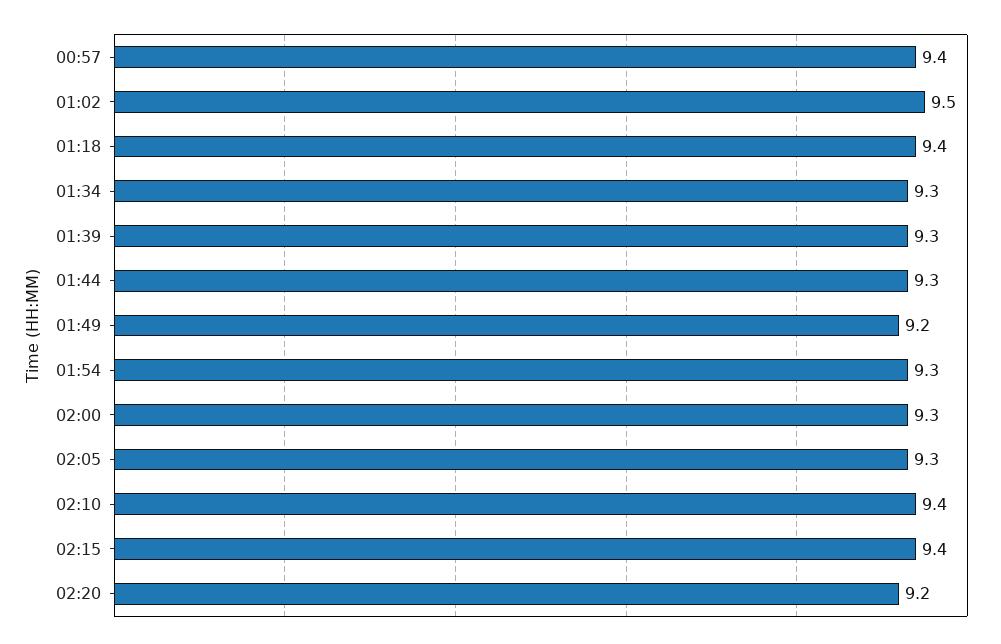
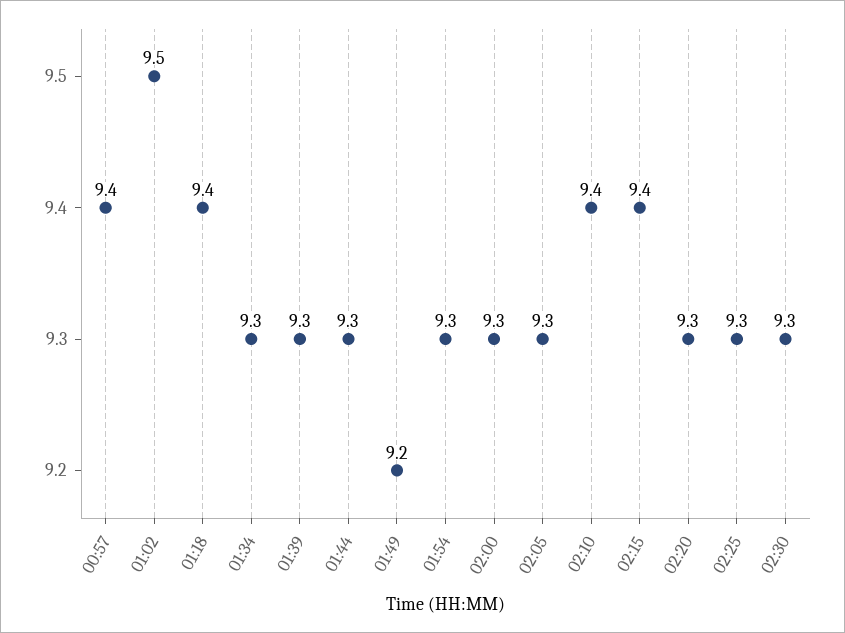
02:20: 9.2 -> 9.3
02:25: none -> 9.3
02:30: none -> 9.3

